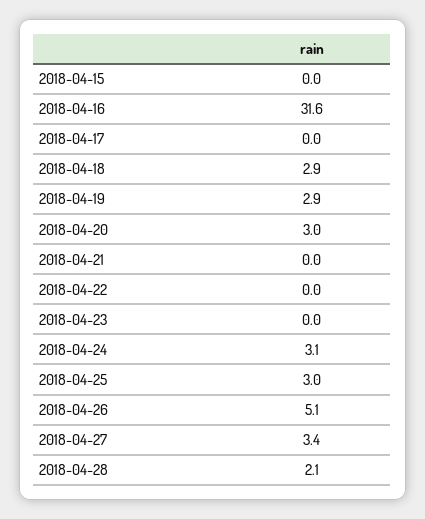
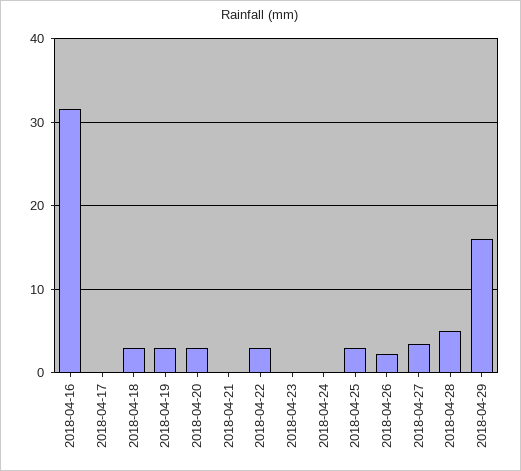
2018-04-15: 0 -> none
2018-04-22: 0 -> 3
2018-04-24: 3.1 -> 0
2018-04-26: 5.1 -> 2
2018-04-28: 2.1 -> 5
2018-04-29: none -> 16

